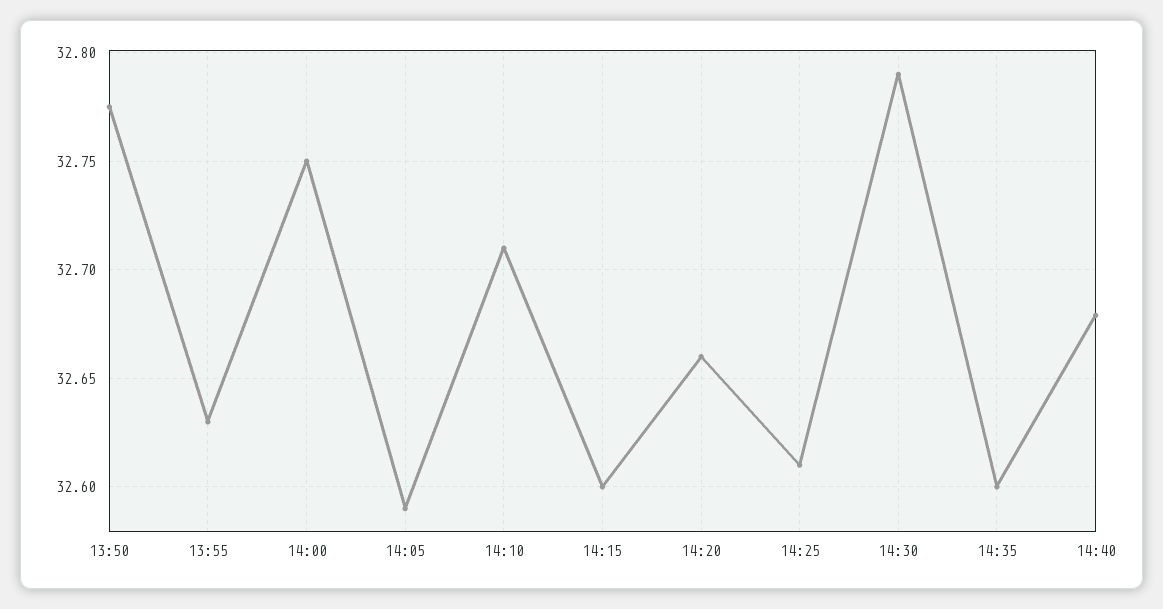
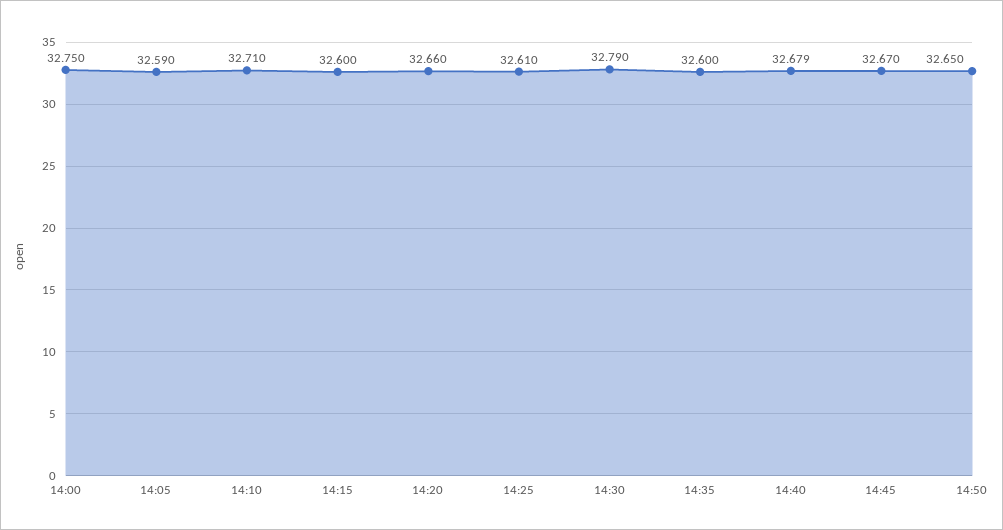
13:50: 32.775 -> none
13:55: 32.63 -> none
14:45: none -> 32.67
14:50: none -> 32.65

